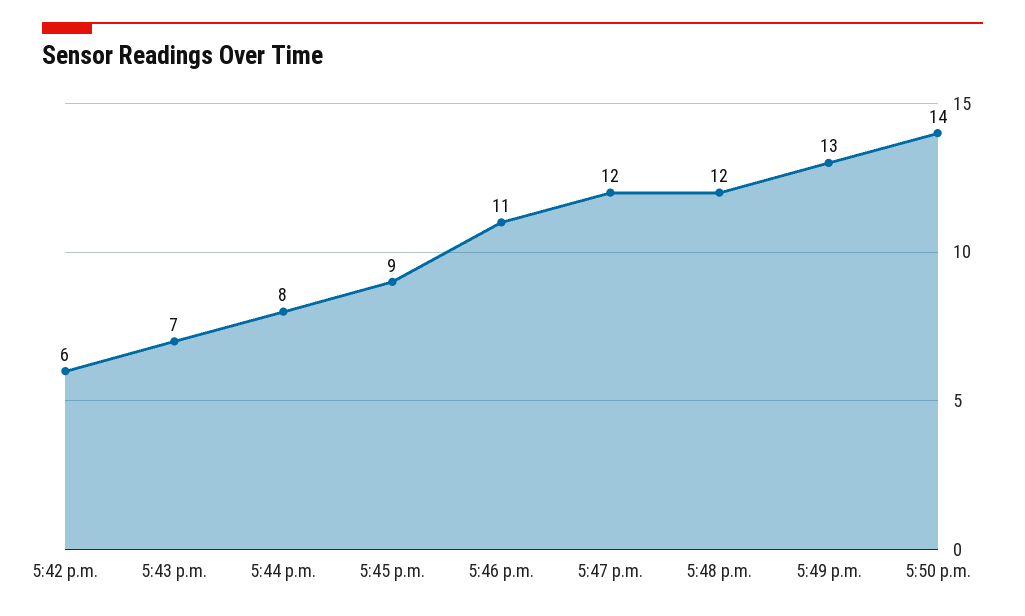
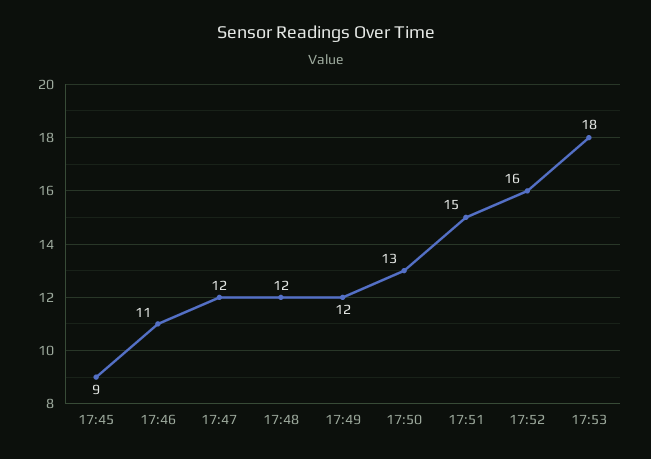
5:42 p.m.: 6 -> none
5:43 p.m.: 7 -> none
5:44 p.m.: 8 -> none
5:49 p.m.: 13 -> 12
5:50 p.m.: 14 -> 13
17:51: none -> 15
17:52: none -> 16
17:53: none -> 18

